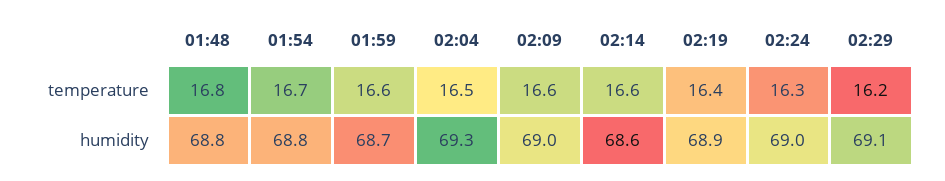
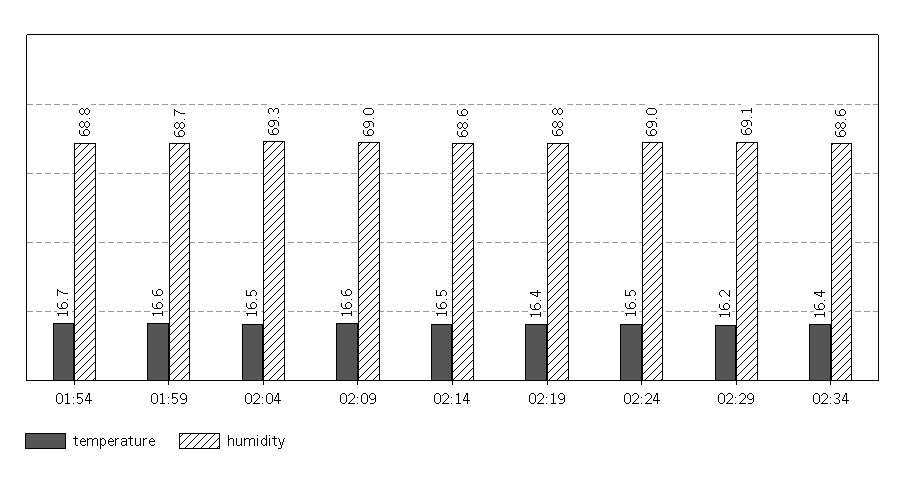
temperature, 01:48: 16.8 -> none
temperature, 02:14: 16.6 -> 16.5
temperature, 02:24: 16.3 -> 16.5
humidity, 01:48: 68.8 -> none
humidity, 02:19: 68.9 -> 68.8
temperature, 02:34: none -> 16.4
humidity, 02:34: none -> 68.6

